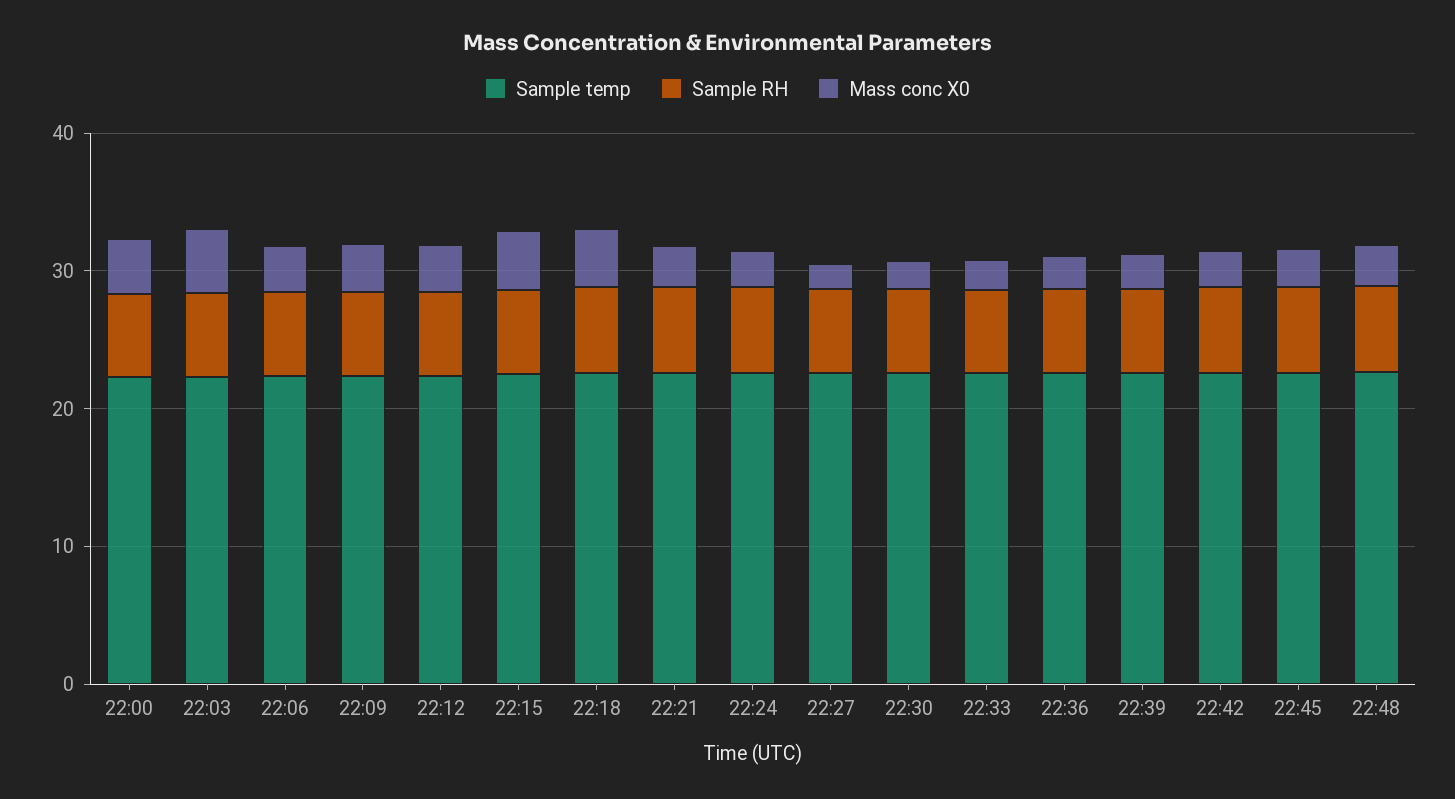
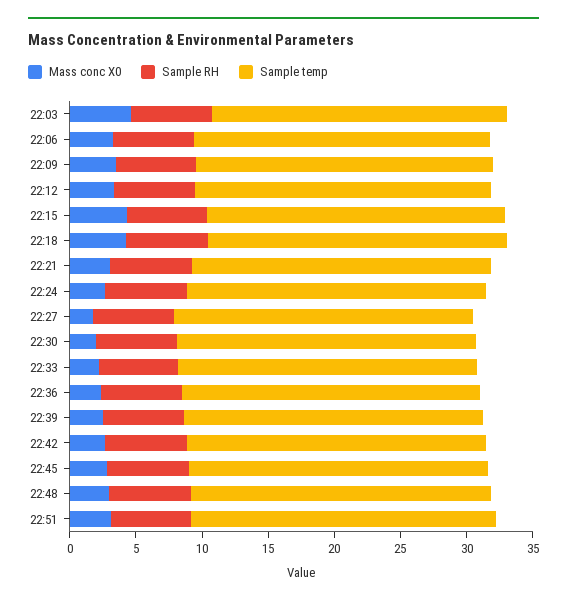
Sample temp, 22:00: 22 -> none
Sample RH, 22:00: 6 -> none
Mass conc X0, 22:00: 4 -> none
Mass conc X0, 22:51: none -> 3
Sample RH, 22:51: none -> 6
Sample temp, 22:51: none -> 23

